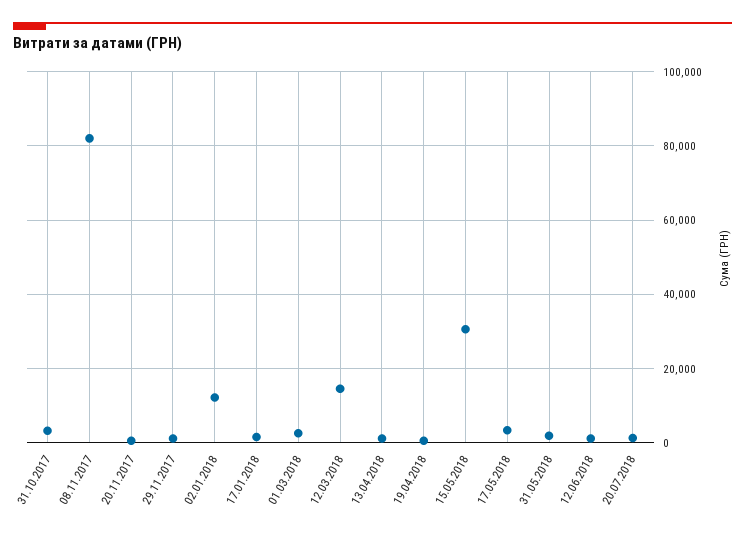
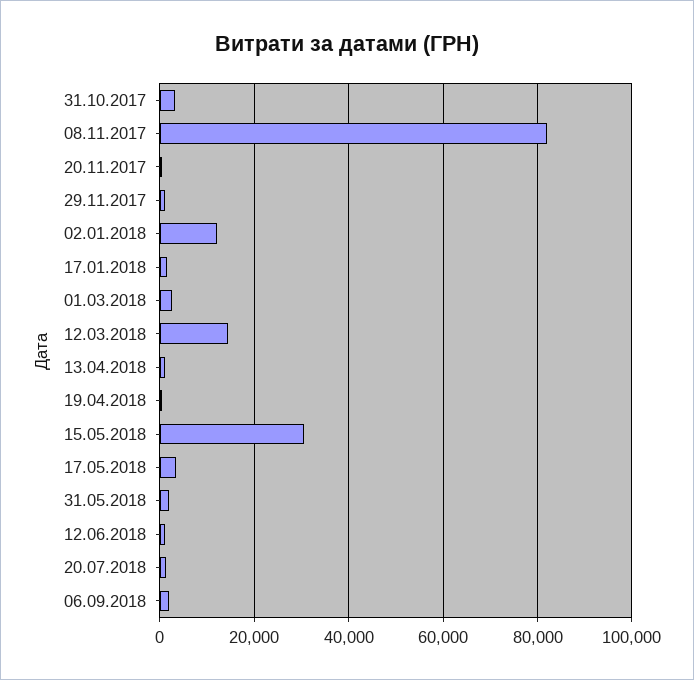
06.09.2018: none -> 2000

